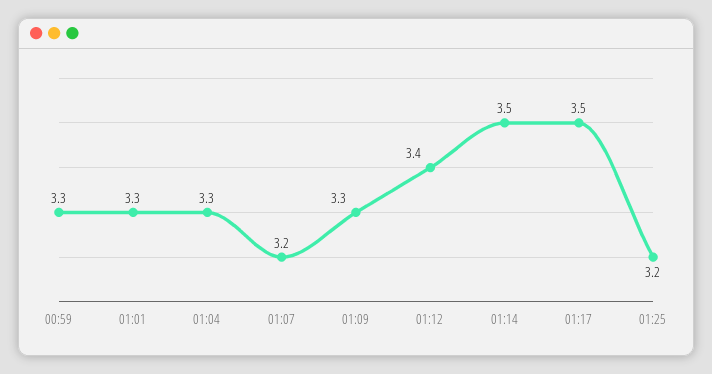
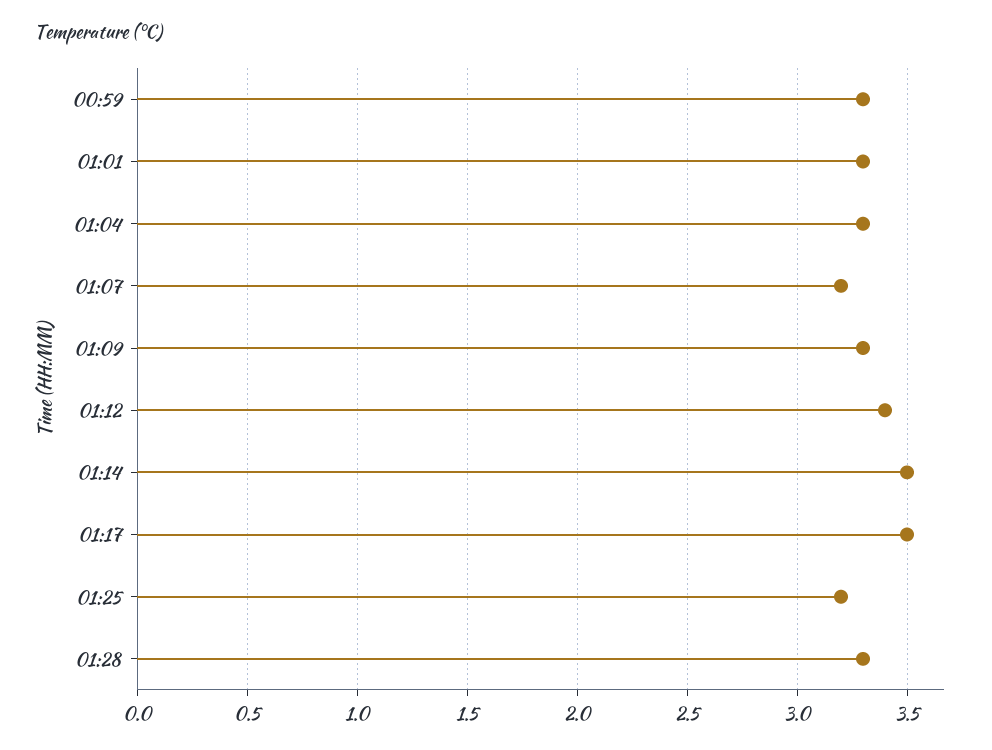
01:28: none -> 3.3

